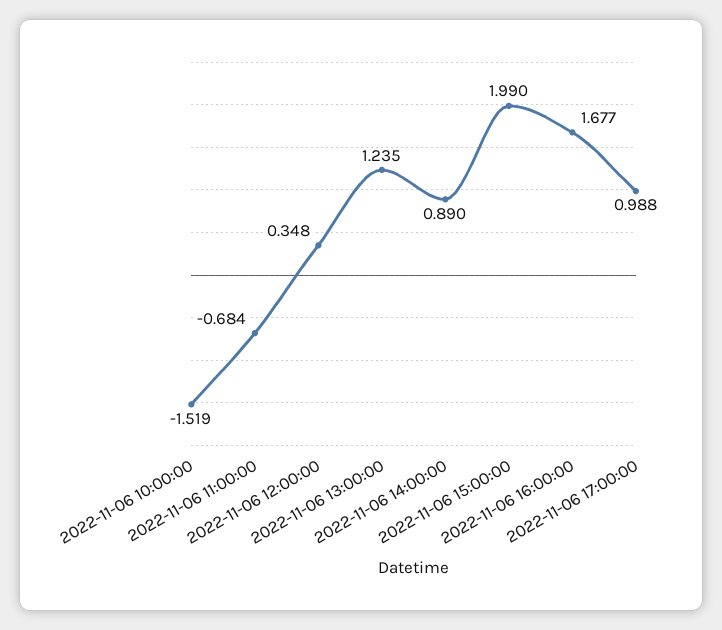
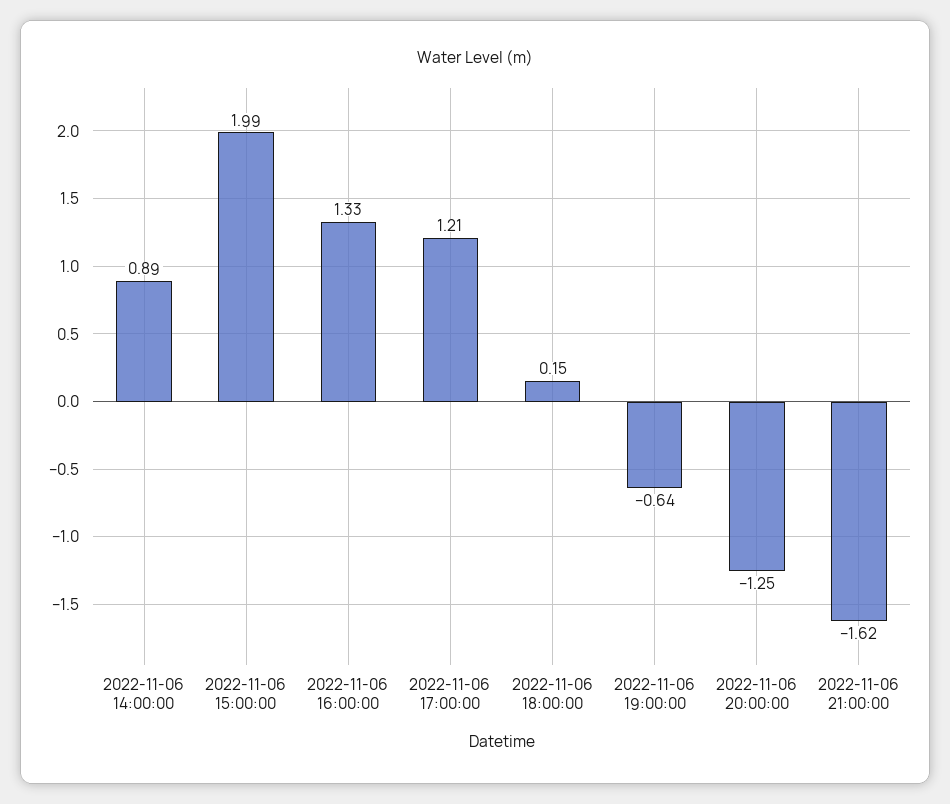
2022-11-06 10:00:00: -1.519 -> none
2022-11-06 11:00:00: -0.684 -> none
2022-11-06 12:00:00: 0.348 -> none
2022-11-06 13:00:00: 1.235 -> none
2022-11-06 16:00:00: 1.677 -> 1.33
2022-11-06 17:00:00: 0.988 -> 1.21
2022-11-06 18:00:00: none -> 0.15
2022-11-06 19:00:00: none -> -0.64
2022-11-06 20:00:00: none -> -1.25
2022-11-06 21:00:00: none -> -1.62

